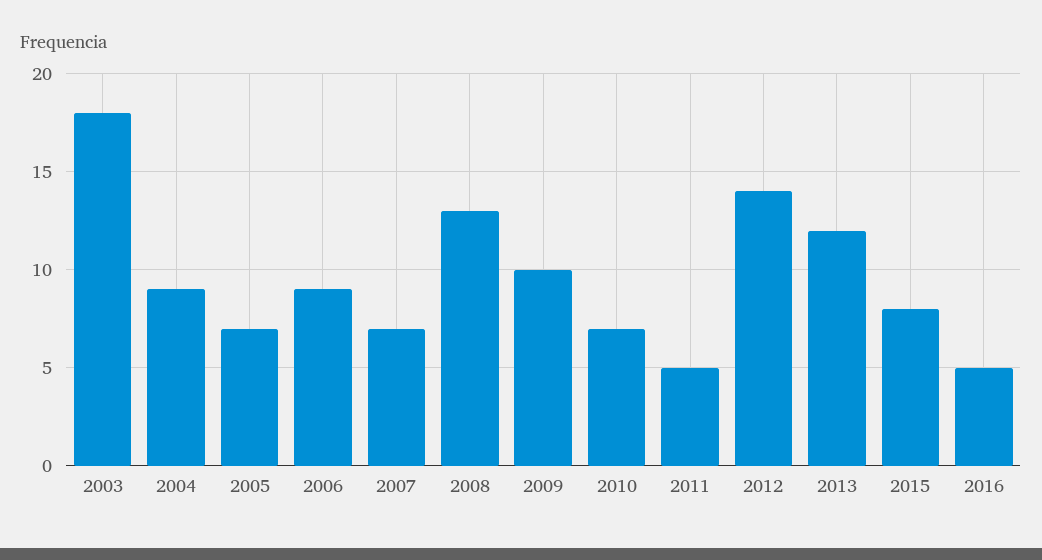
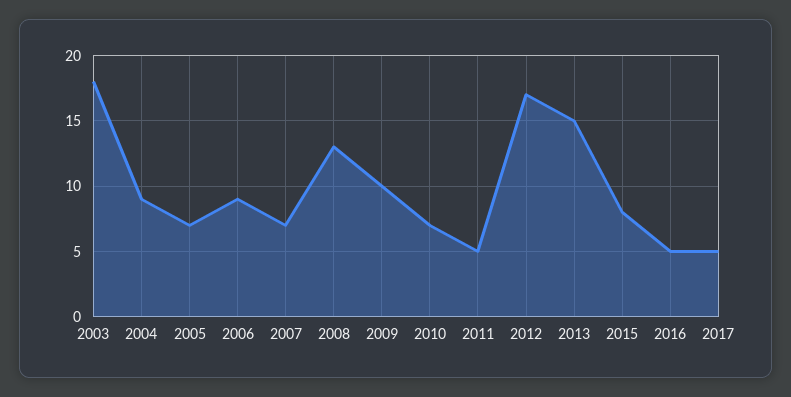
2012: 14 -> 17
2013: 12 -> 15
2017: none -> 5

